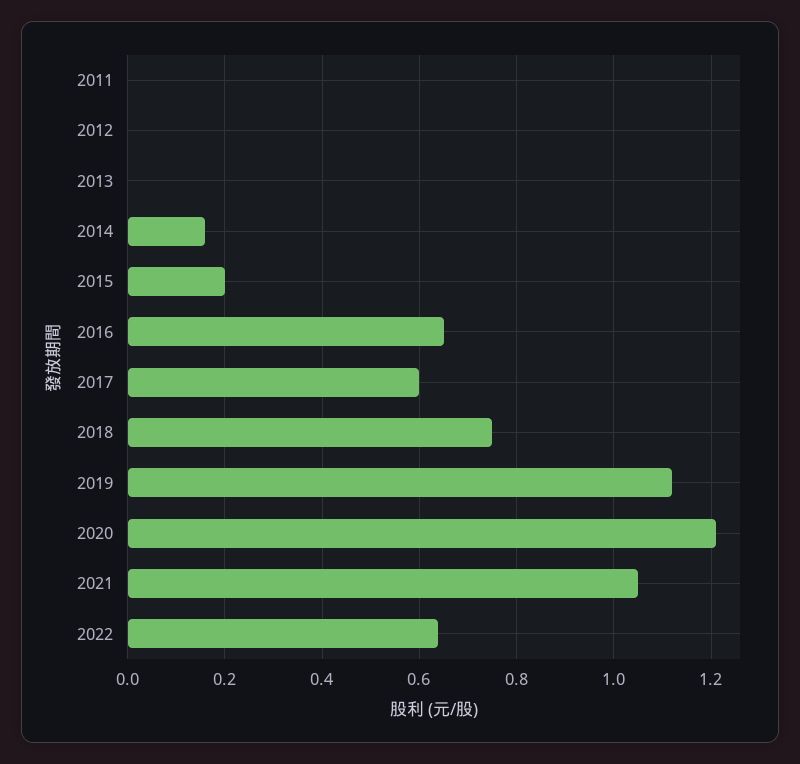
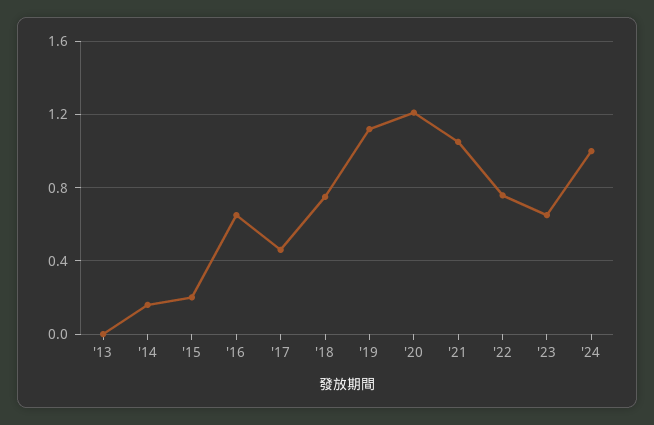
2011: 0 -> none
2012: 0 -> none
2017: 0.6 -> 0.45
2022: 0.64 -> 0.75
'23: none -> 0.65
'24: none -> 1

